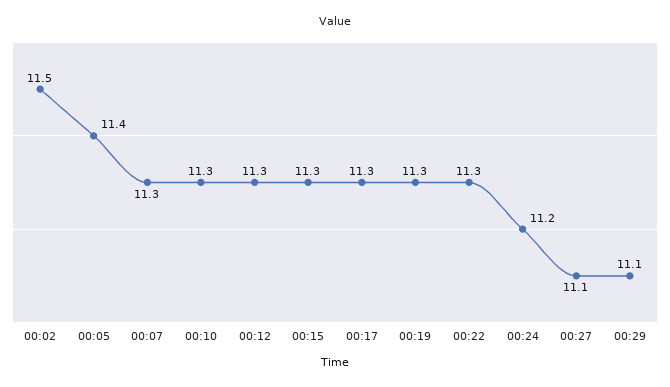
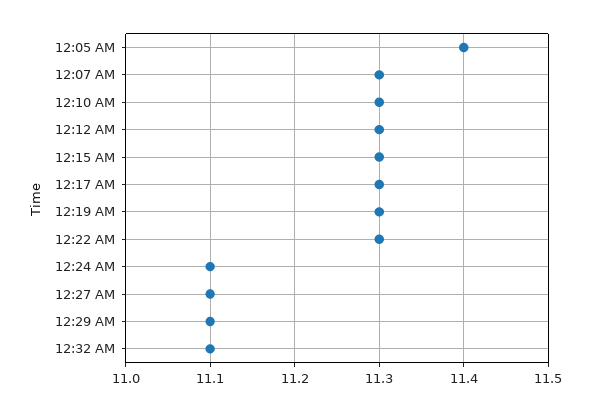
00:02: 11.5 -> none
00:24: 11.2 -> 11.1
12:32 AM: none -> 11.1

